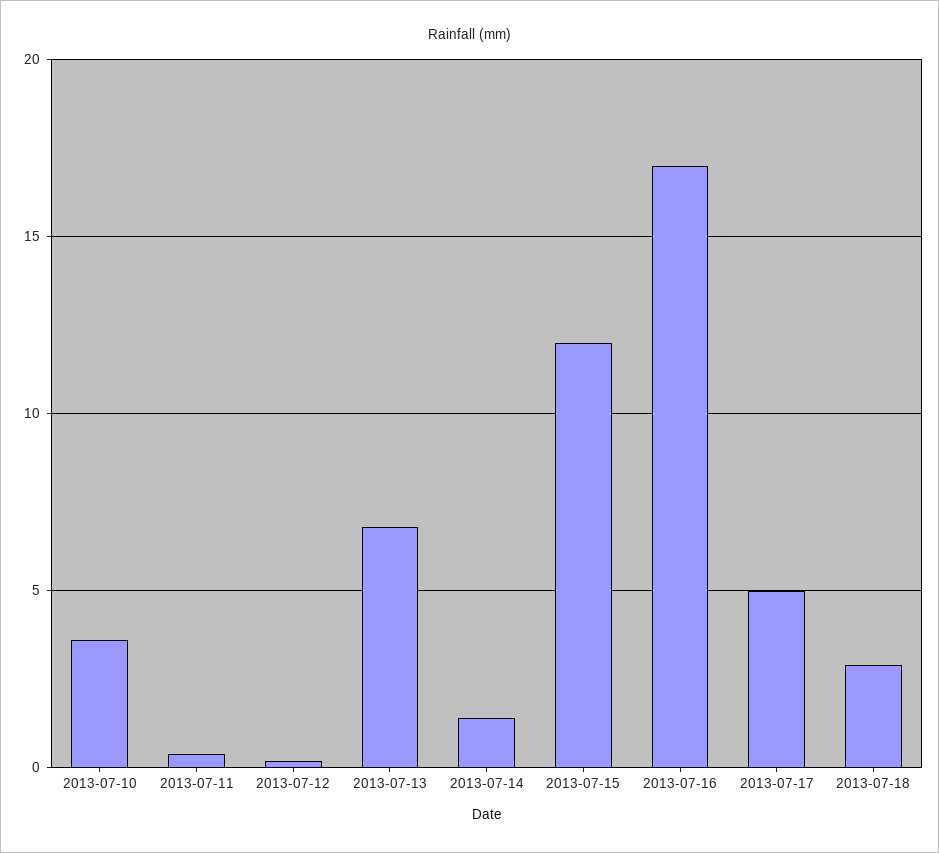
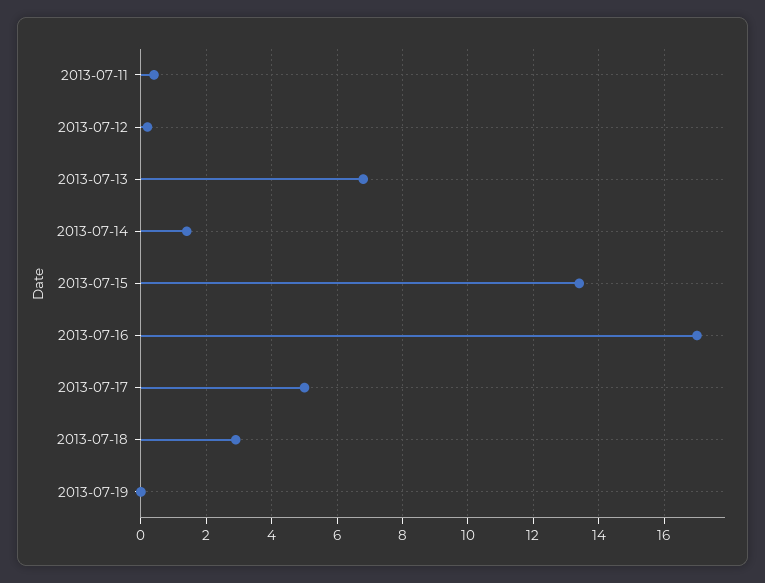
2013-07-10: 3.5 -> none
2013-07-15: 12 -> 13.5
2013-07-19: none -> 0

